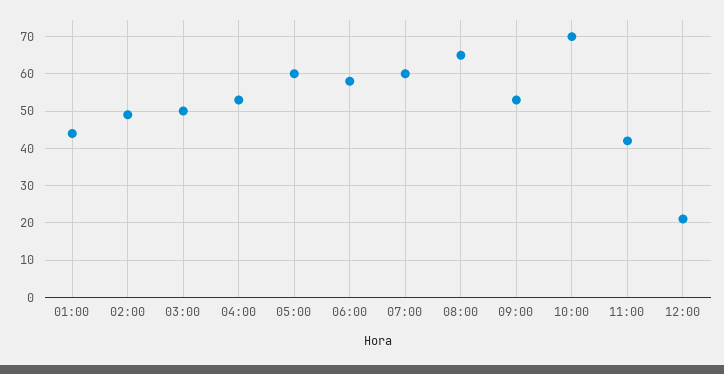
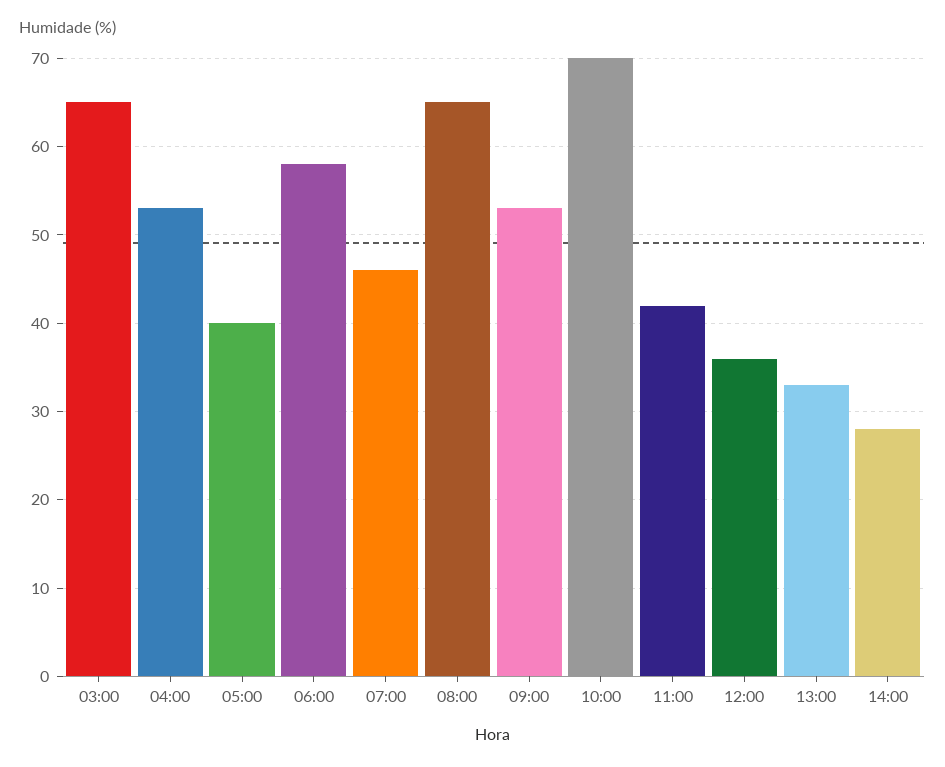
01:00: 45 -> none
02:00: 50 -> none
03:00: 50 -> 65
05:00: 60 -> 40
07:00: 60 -> 46
12:00: 20 -> 36
13:00: none -> 33
14:00: none -> 28

